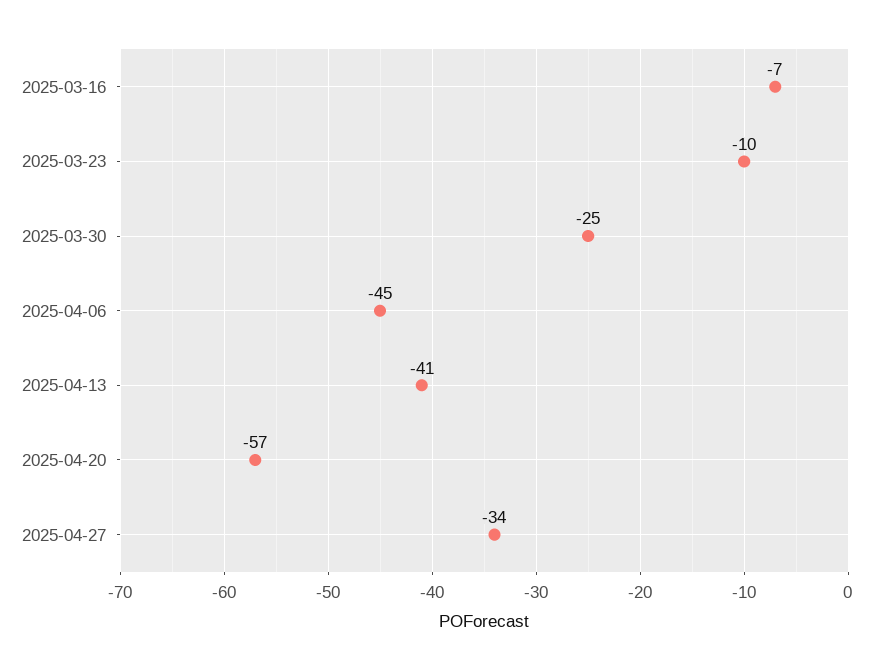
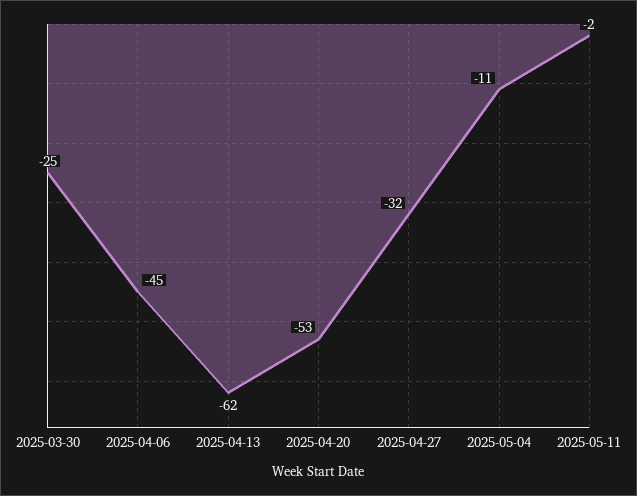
2025-03-16: -7 -> none
2025-03-23: -10 -> none
2025-04-13: -41 -> -62
2025-04-20: -57 -> -53
2025-04-27: -34 -> -32
2025-05-04: none -> -11
2025-05-11: none -> -2

